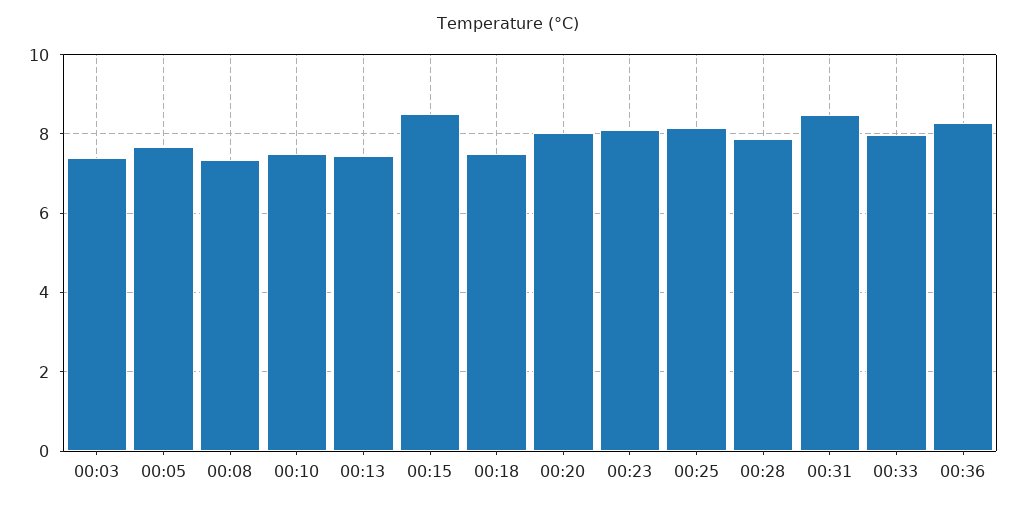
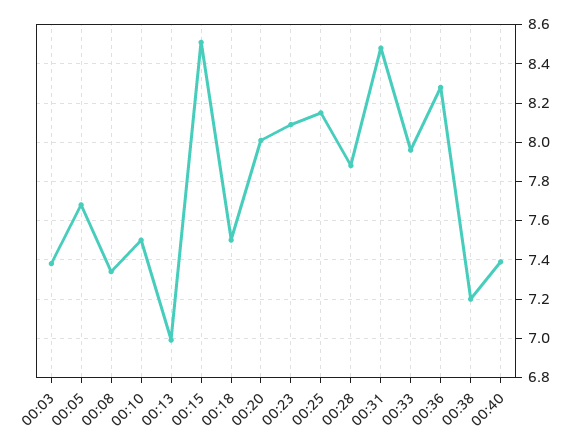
00:13: 7.4 -> 7
00:38: none -> 7.2
00:40: none -> 7.4

